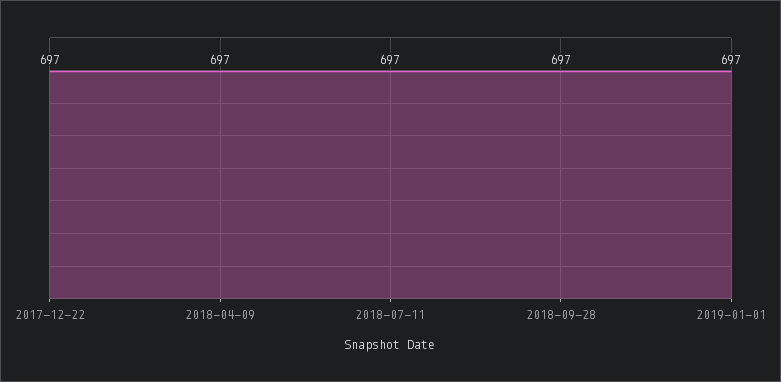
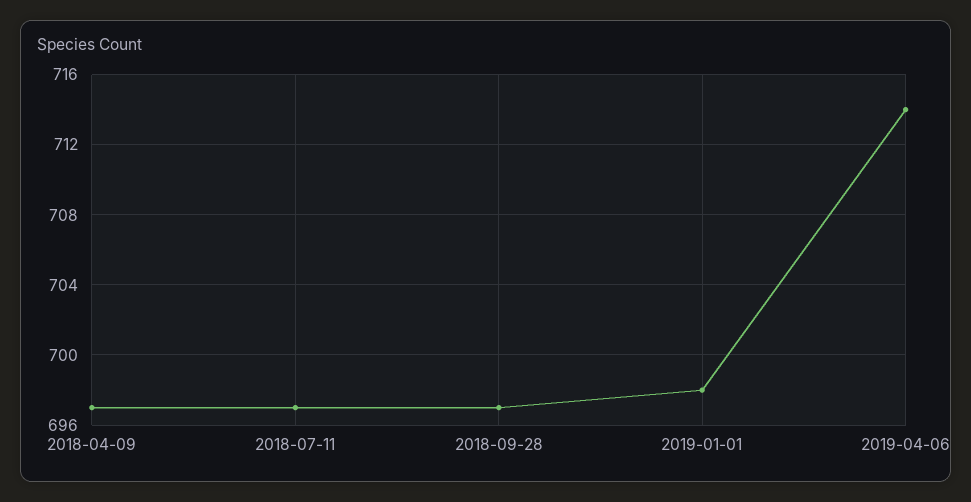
2017-12-22: 697 -> none
2019-01-01: 697 -> 698
2019-04-06: none -> 714

